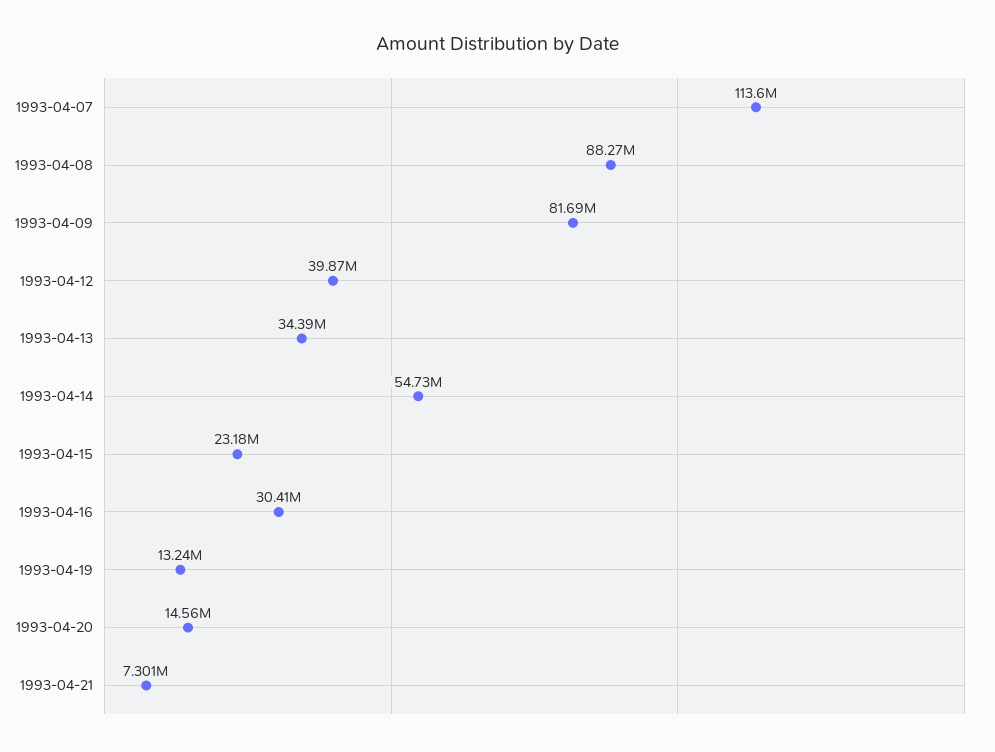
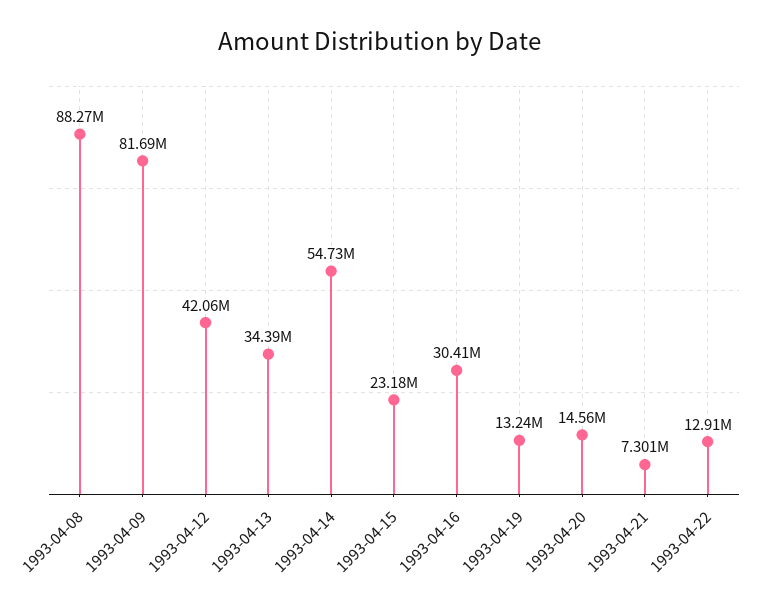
1993-04-07: 113600000 -> none
1993-04-12: 39870000 -> 42060000
1993-04-22: none -> 12910000

